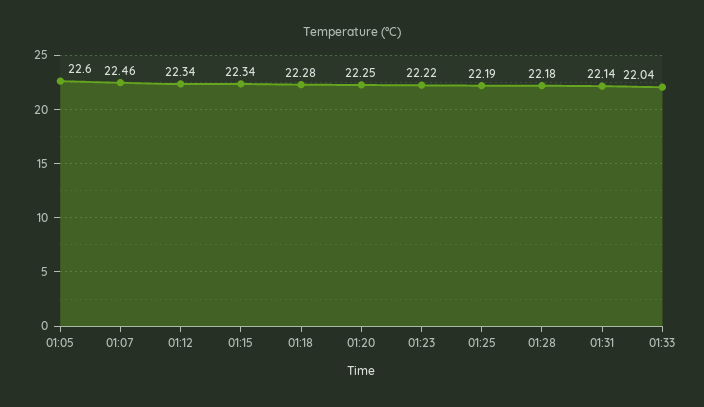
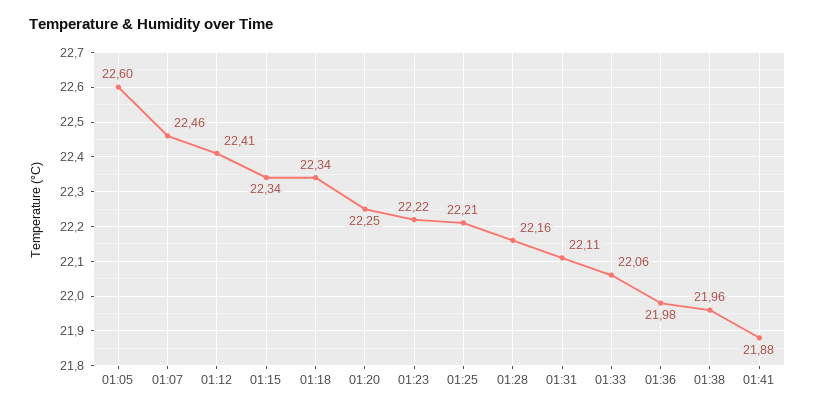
01:12: 22.34 -> 22.41
01:18: 22.28 -> 22.34
01:25: 22.19 -> 22.21
01:28: 22.18 -> 22.16
01:31: 22.14 -> 22.11
01:33: 22.04 -> 22.06
01:36: none -> 21.98
01:38: none -> 21.96
01:41: none -> 21.88

